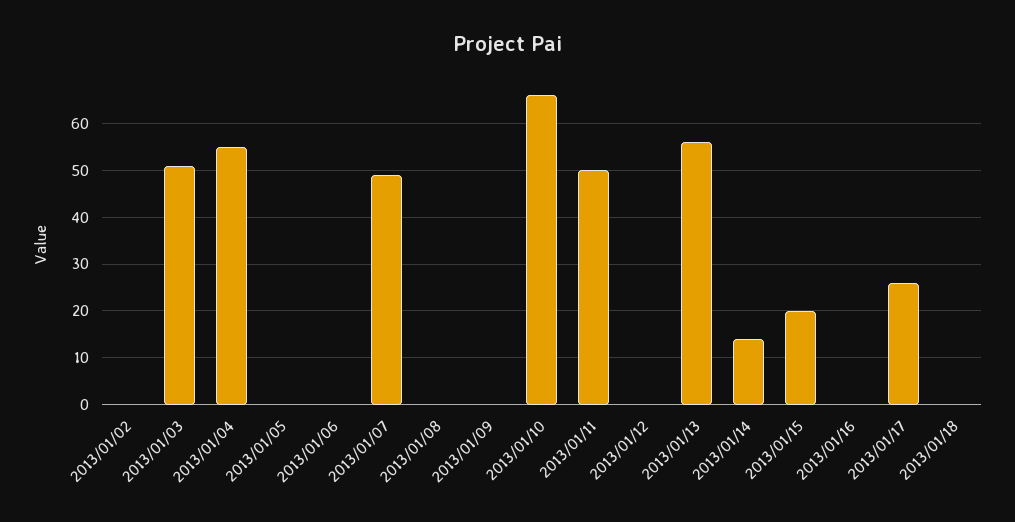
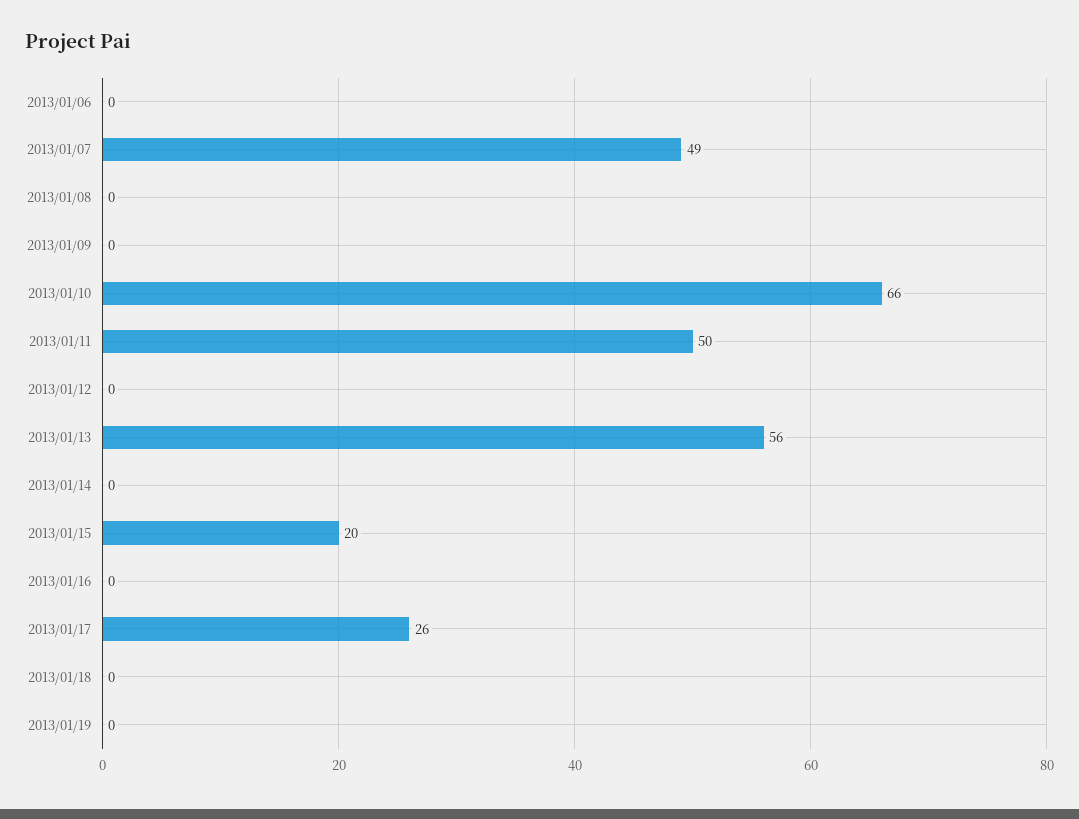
2013/01/02: 0 -> none
2013/01/03: 50 -> none
2013/01/04: 55 -> none
2013/01/05: 0 -> none
2013/01/14: 15 -> 0
2013/01/19: none -> 0

